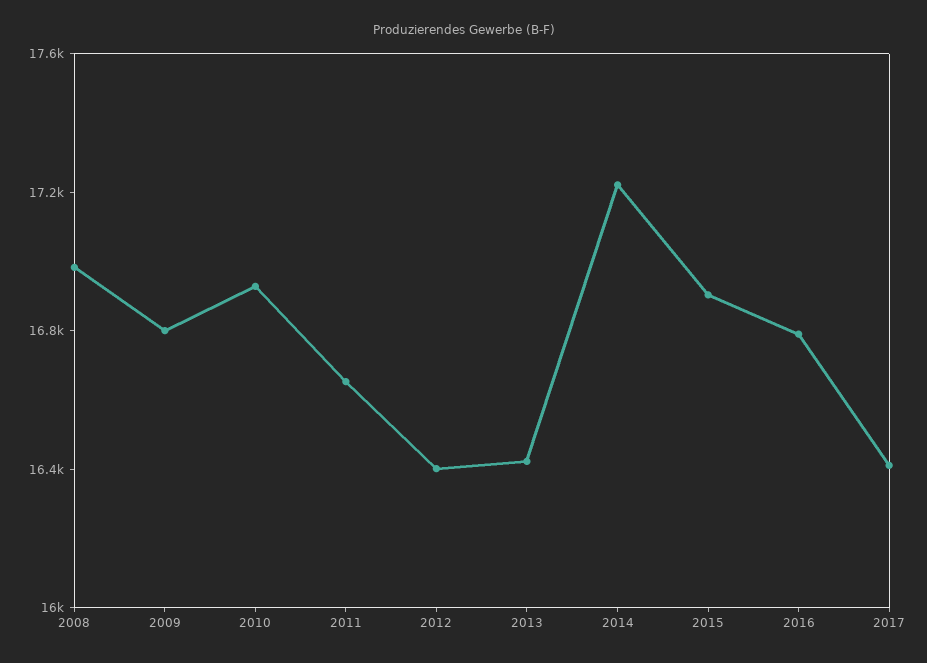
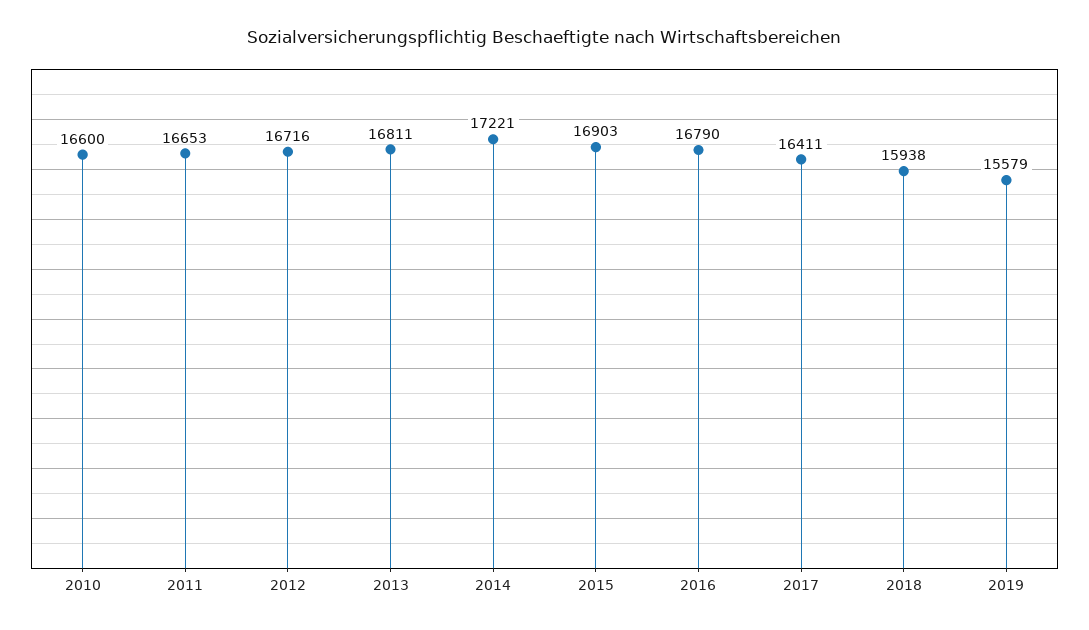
2008: 17000 -> none
2009: 16800 -> none
2010: 16900 -> 16600
2012: 16400 -> 16716
2013: 16400 -> 16811
2018: none -> 15938
2019: none -> 15579

